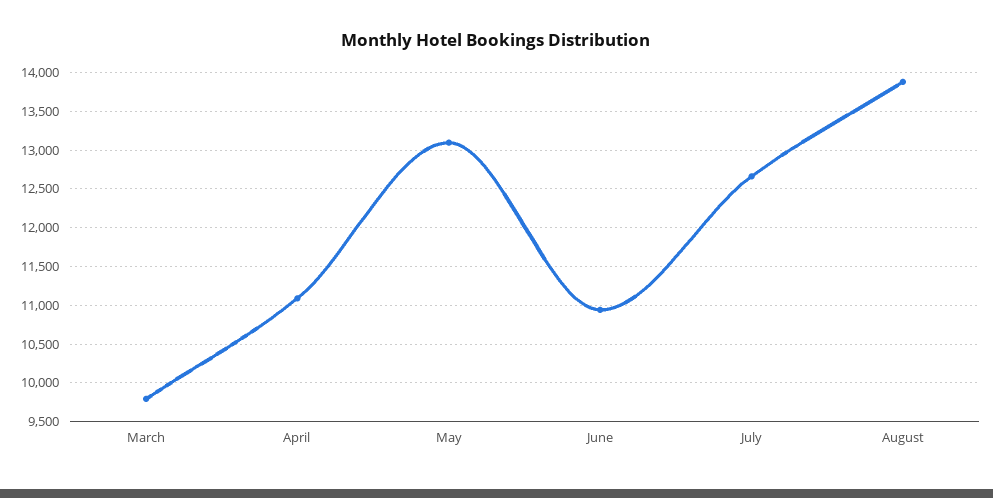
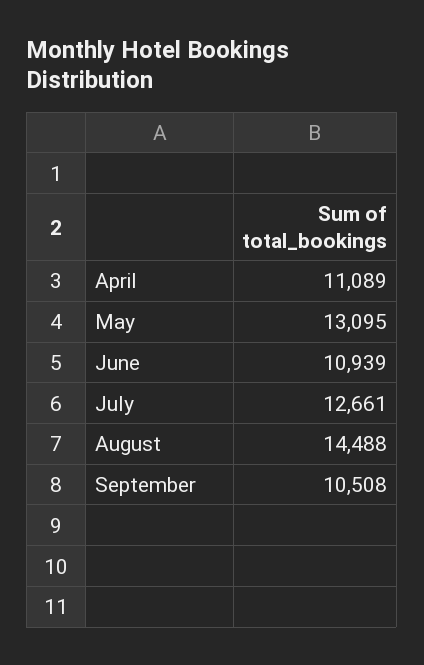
March: 9800 -> none
August: 13900 -> 14488
September: none -> 10508

